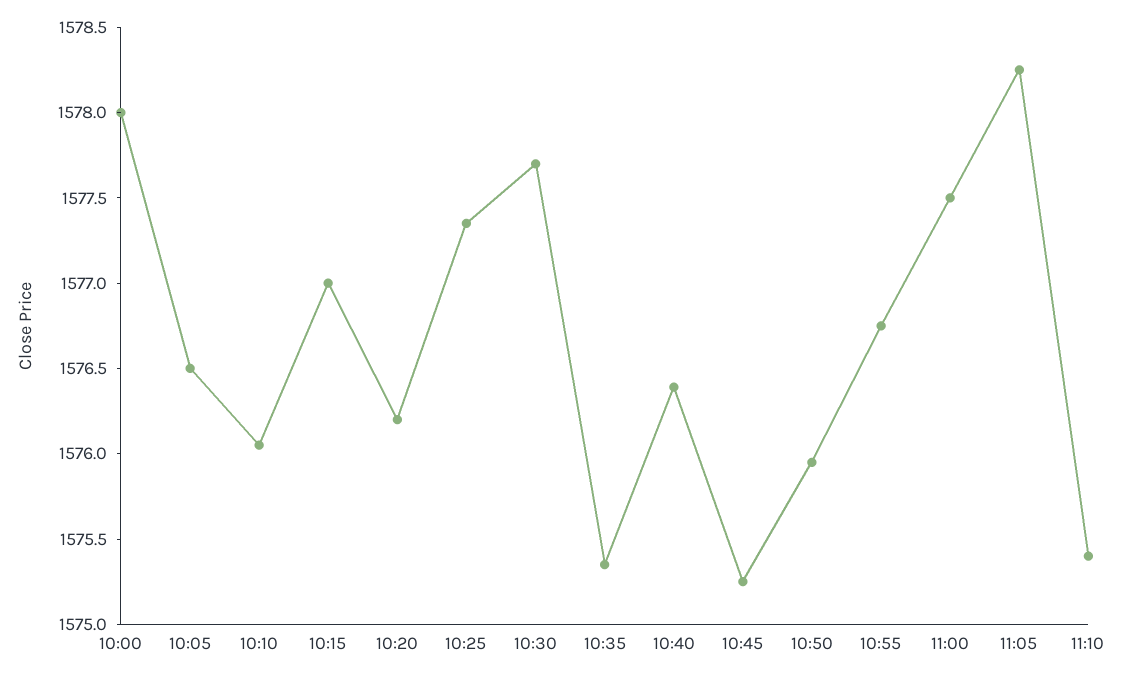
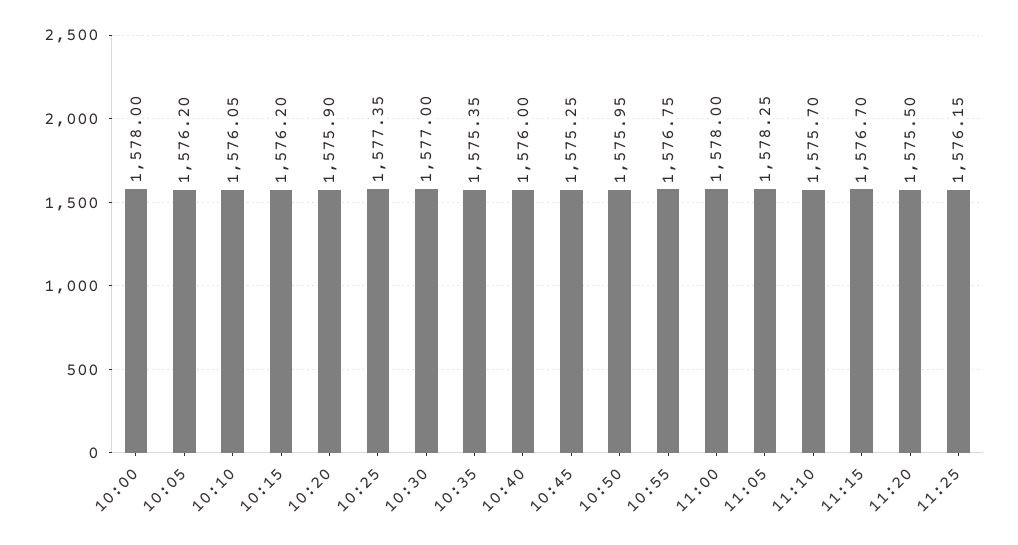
10:05: 1576.5 -> 1576.2
10:15: 1577 -> 1576.2
10:20: 1576.2 -> 1575.9
10:30: 1577.7 -> 1577
10:40: 1576.4 -> 1576
11:00: 1577.5 -> 1578
11:10: 1575.4 -> 1575.7
11:15: none -> 1576.7
11:20: none -> 1575.5
11:25: none -> 1576.15

